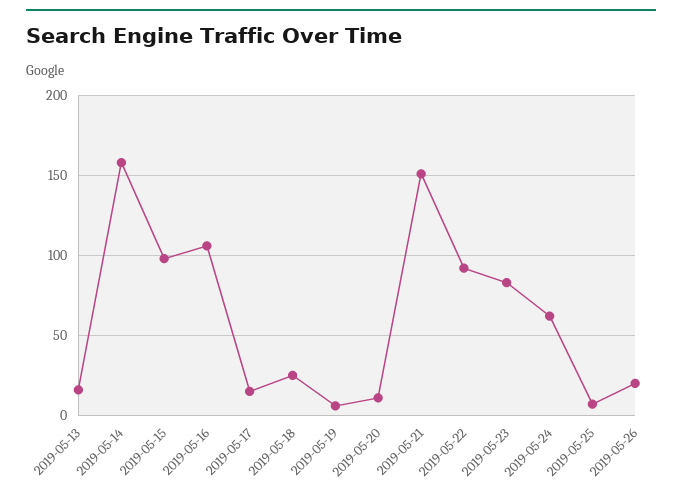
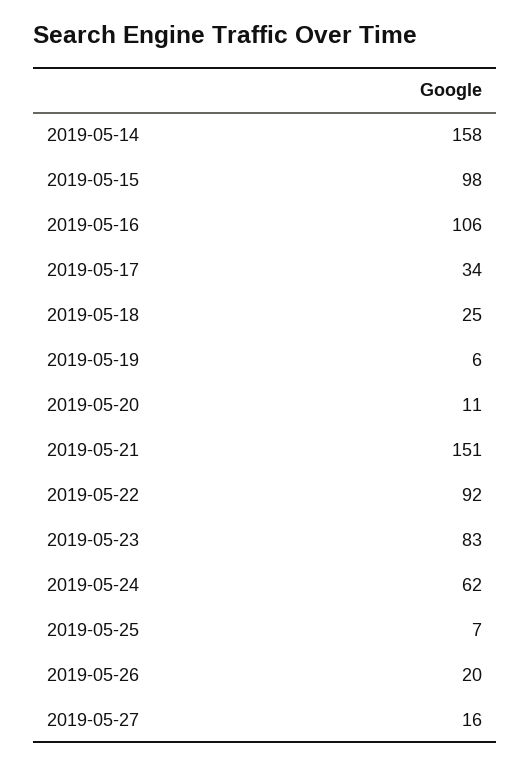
2019-05-13: 15 -> none
2019-05-17: 15 -> 34
2019-05-27: none -> 16

